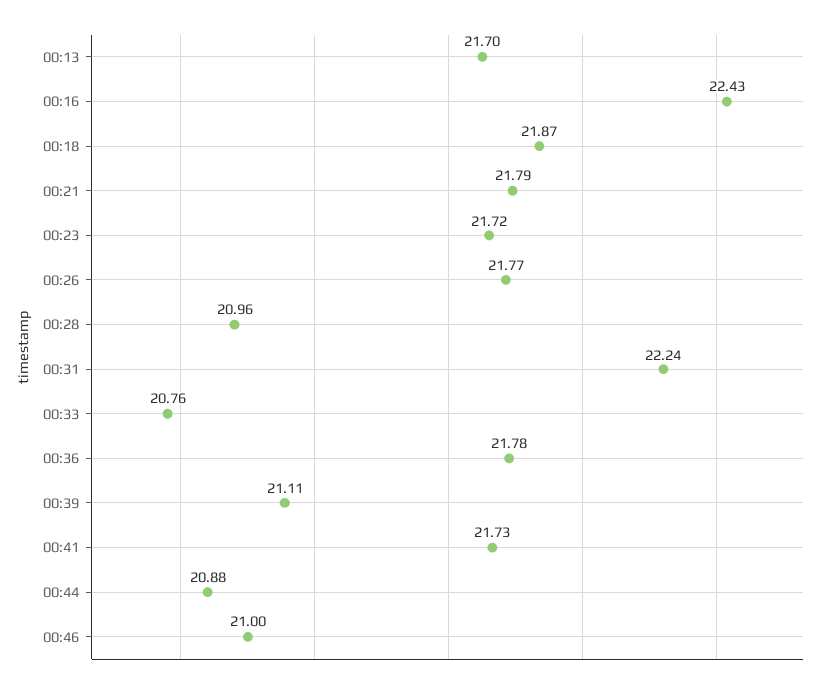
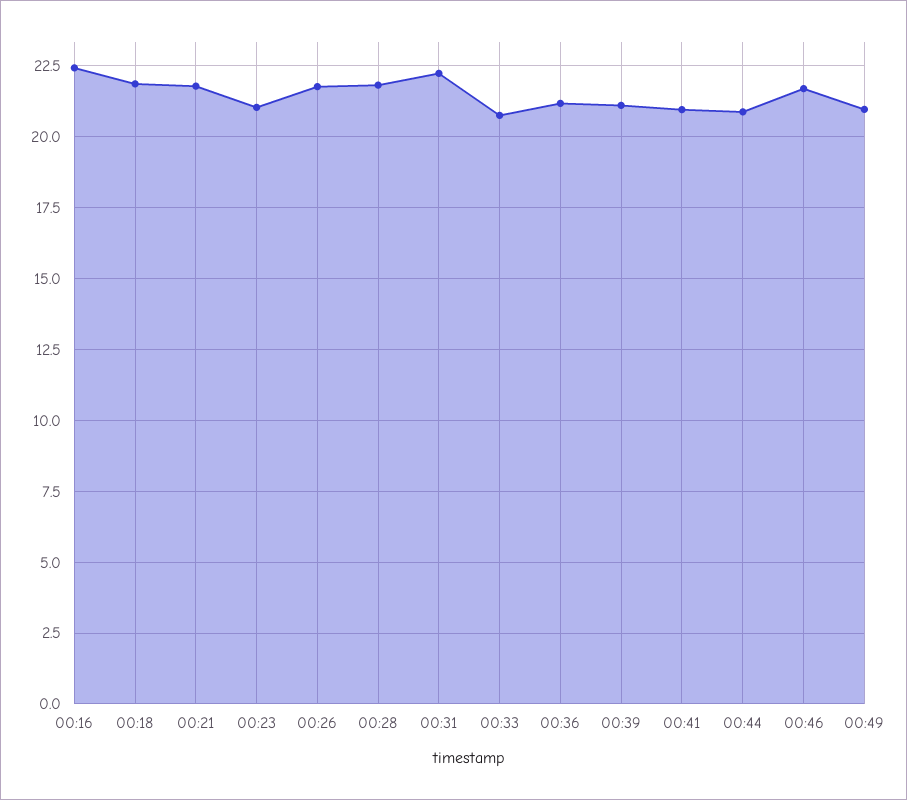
00:13: 21.7 -> none
00:23: 21.72 -> 21
00:28: 20.96 -> 21.75
00:36: 21.78 -> 21.25
00:41: 21.73 -> 21
00:46: 21 -> 21.75
00:49: none -> 21

